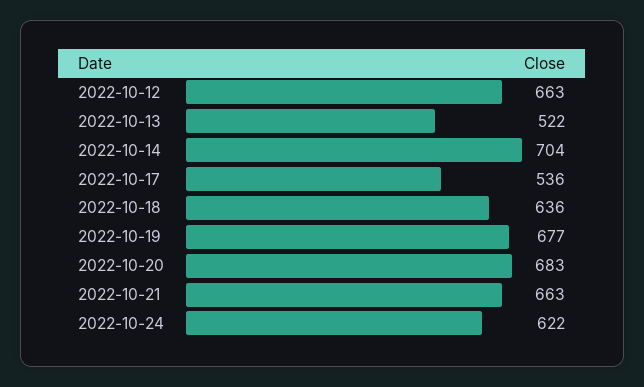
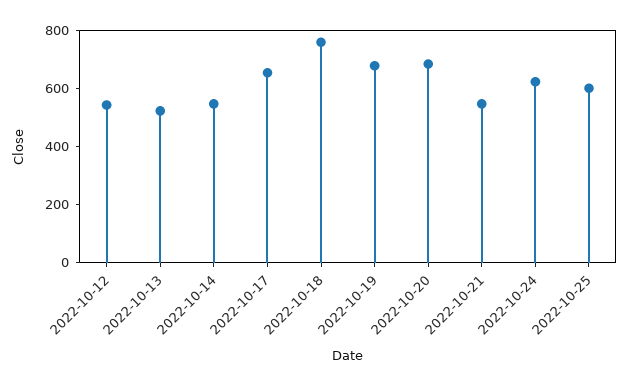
2022-10-12: 663 -> 550
2022-10-14: 704 -> 550
2022-10-17: 536 -> 650
2022-10-18: 636 -> 750
2022-10-21: 663 -> 550
2022-10-25: none -> 600

